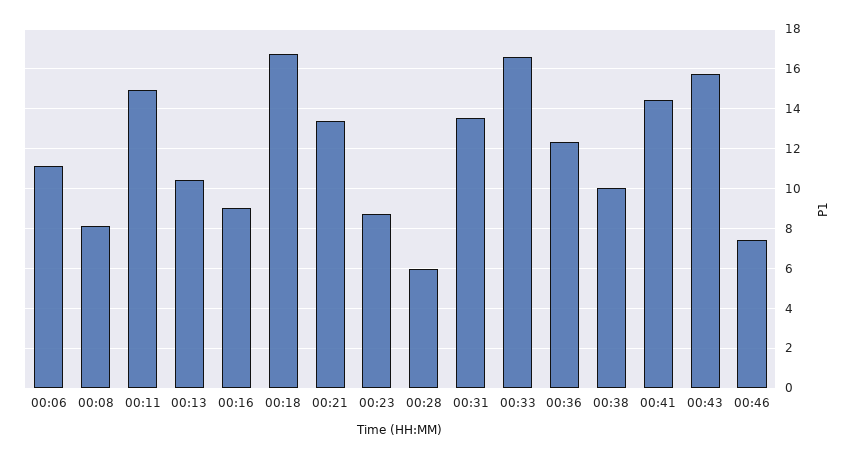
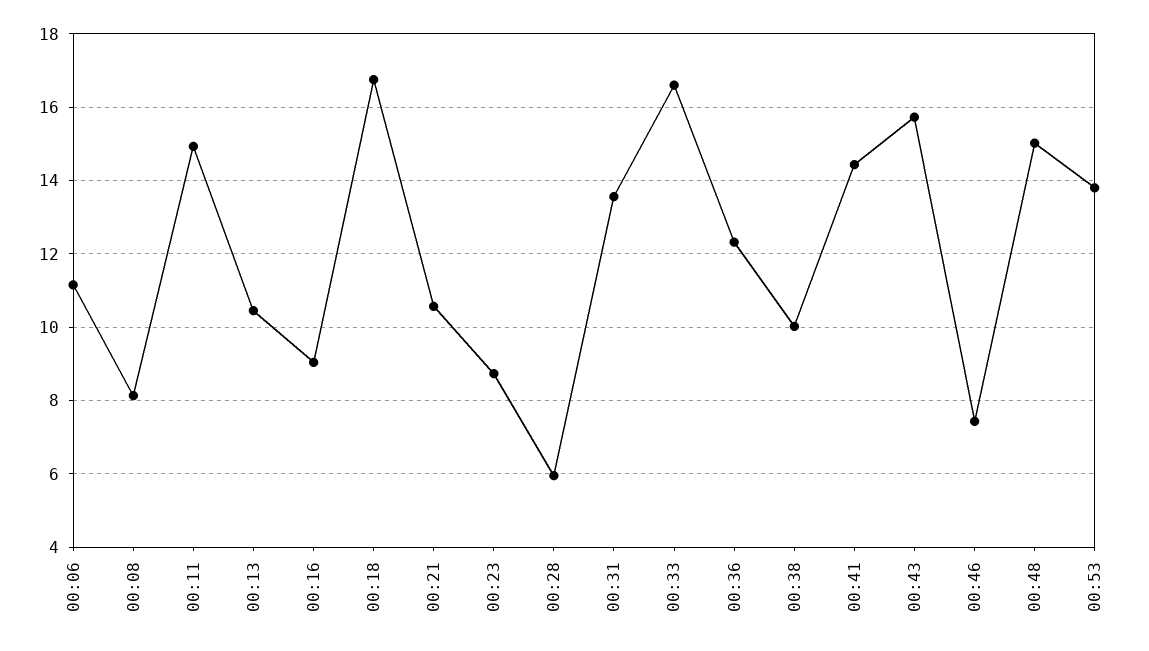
00:21: 13.5 -> 10.6
00:48: none -> 15
00:53: none -> 13.8

